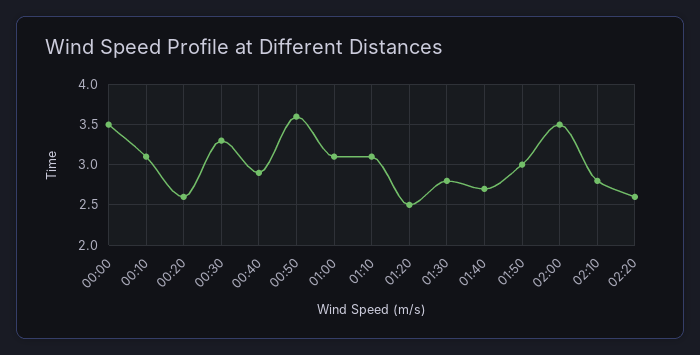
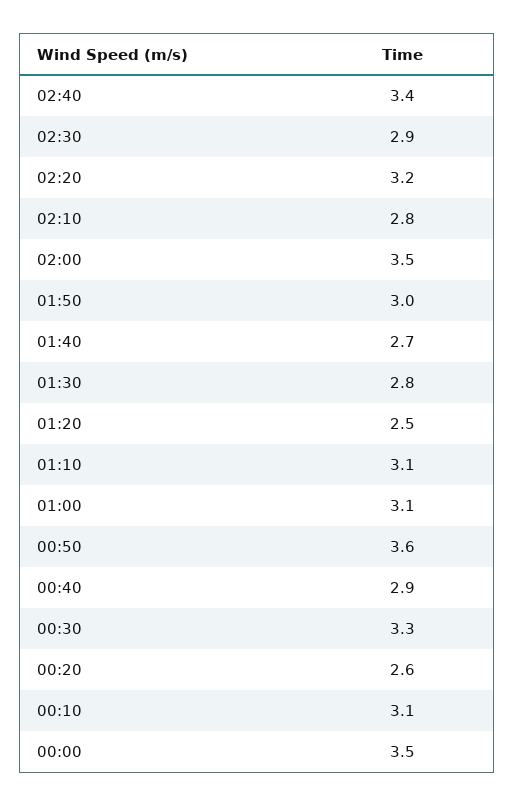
02:20: 2.6 -> 3.2
02:40: none -> 3.4
02:30: none -> 2.9

